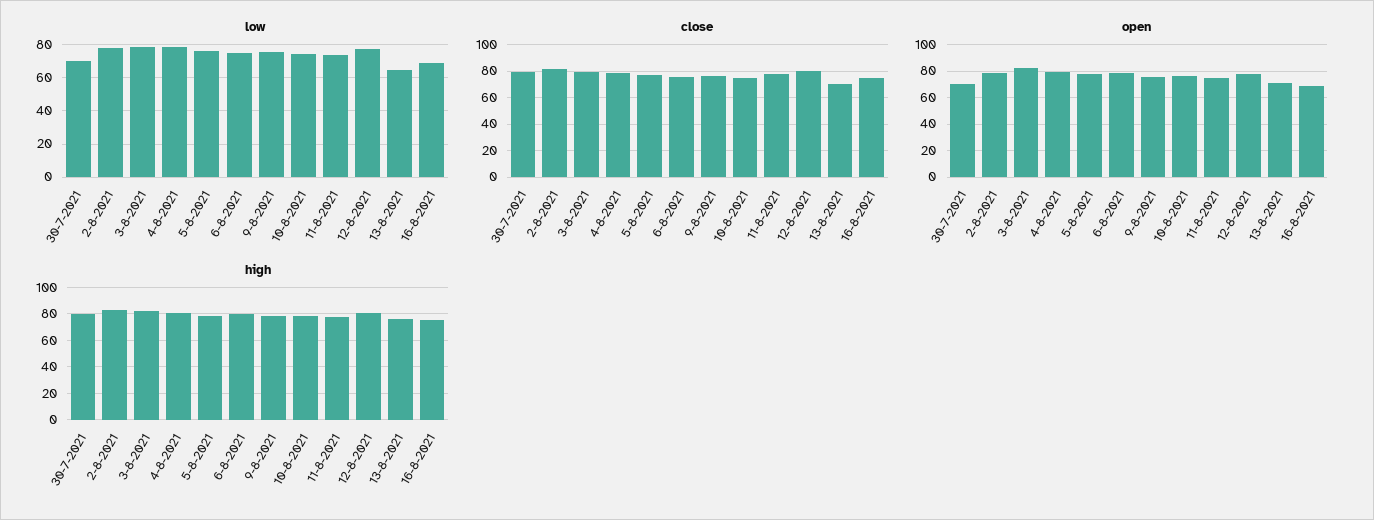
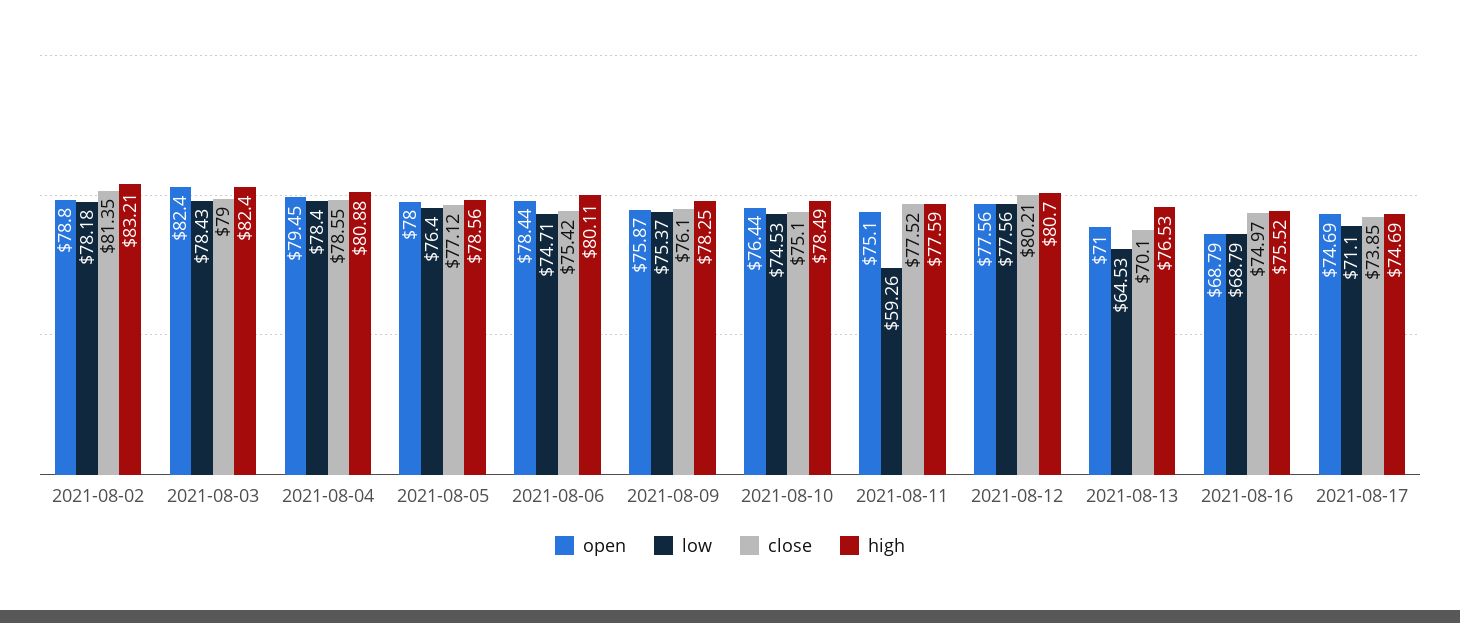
low, 30-7-2021: 70 -> none
low, 11-8-2021: 75 -> 59.26
close, 30-7-2021: 80 -> none
open, 30-7-2021: 70 -> none
high, 30-7-2021: 80 -> none
open, 2021-08-17: none -> 74.69
low, 2021-08-17: none -> 71.1
close, 2021-08-17: none -> 73.85
high, 2021-08-17: none -> 74.69

